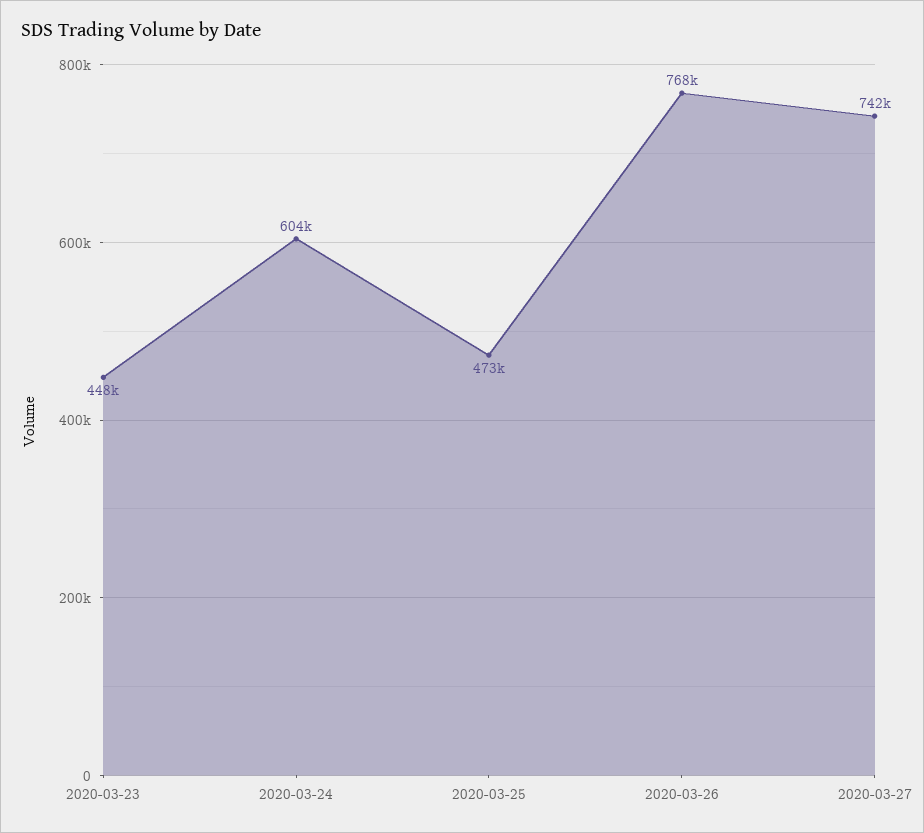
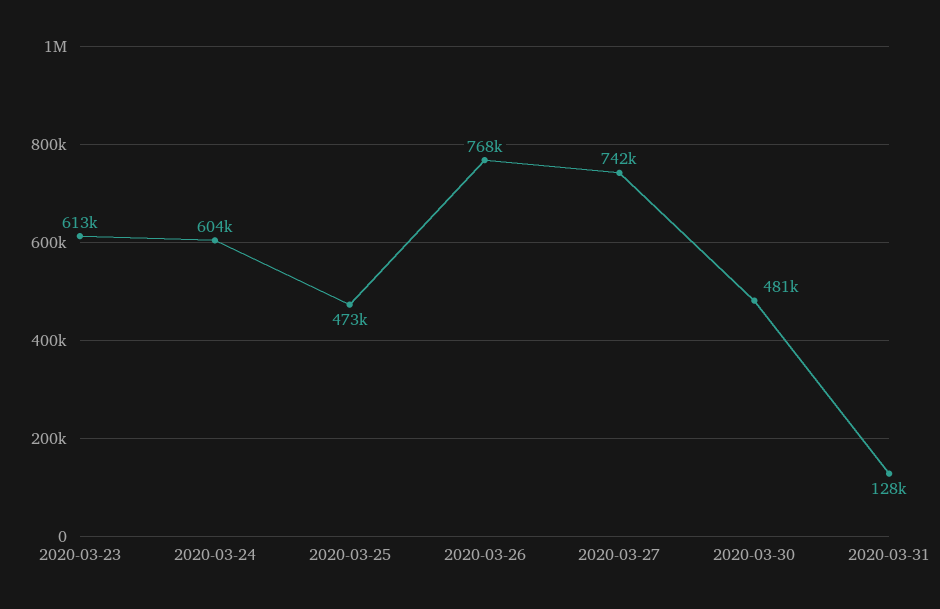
2020-03-23: 448000 -> 613000
2020-03-30: none -> 481000
2020-03-31: none -> 128000

